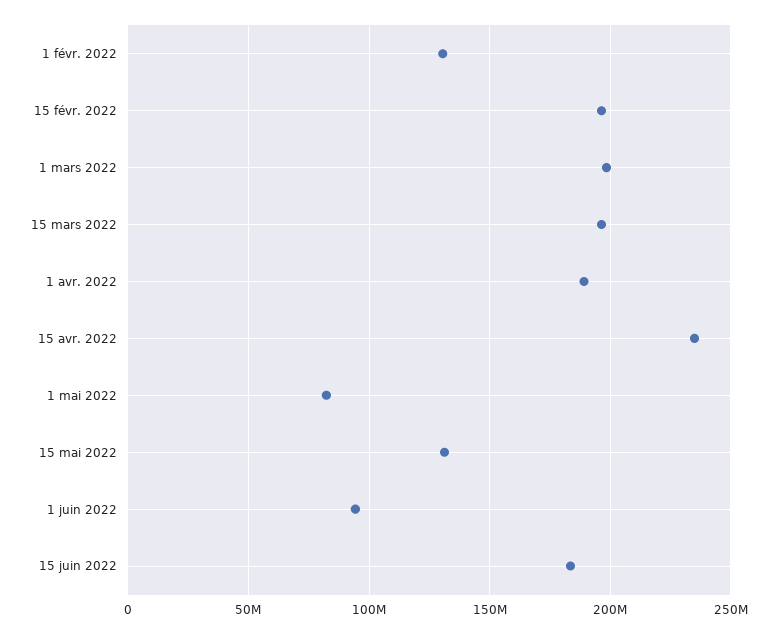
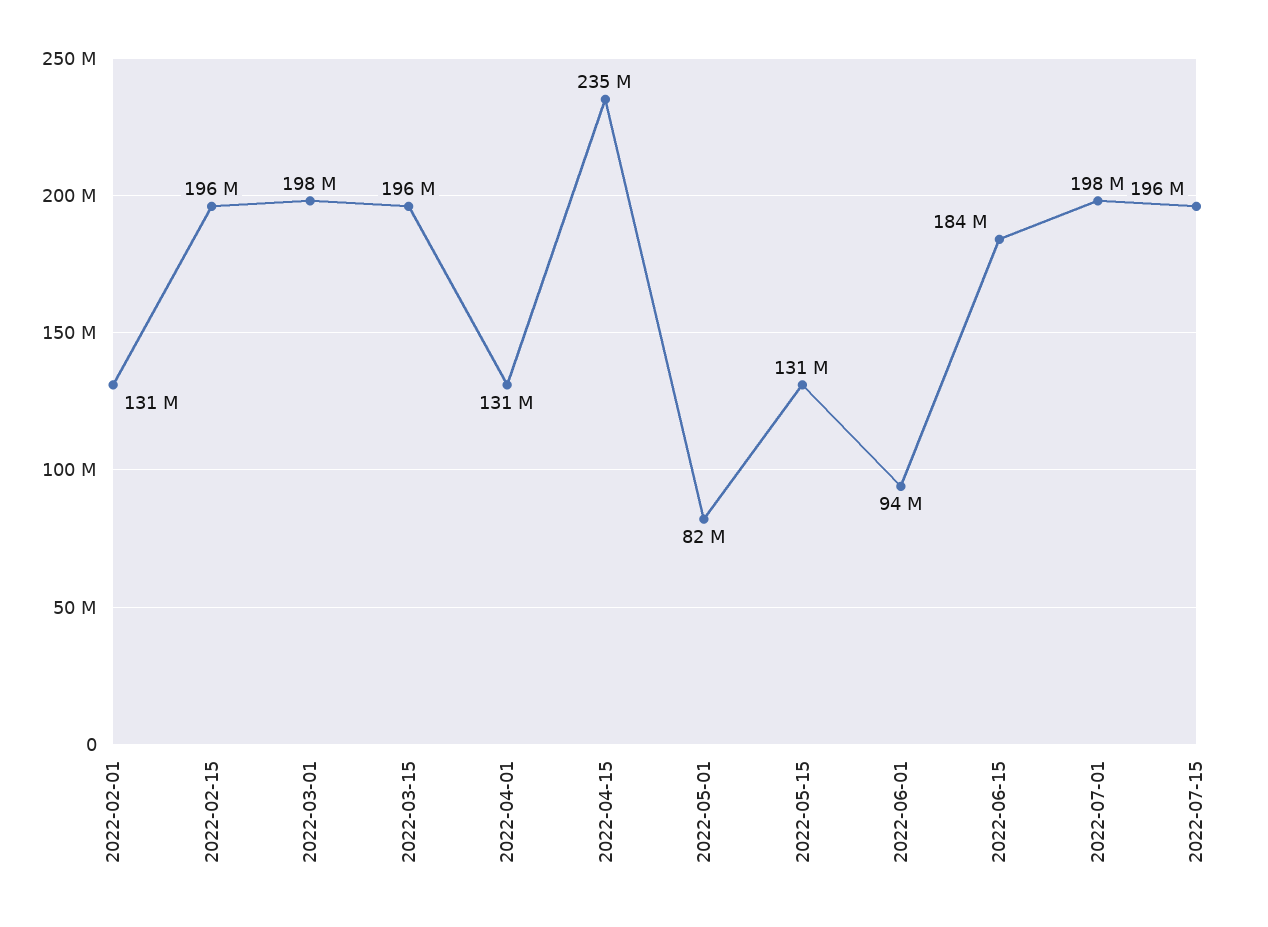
1 avr. 2022: 190000000 -> 131000000
2022-07-01: none -> 198000000
2022-07-15: none -> 196000000

